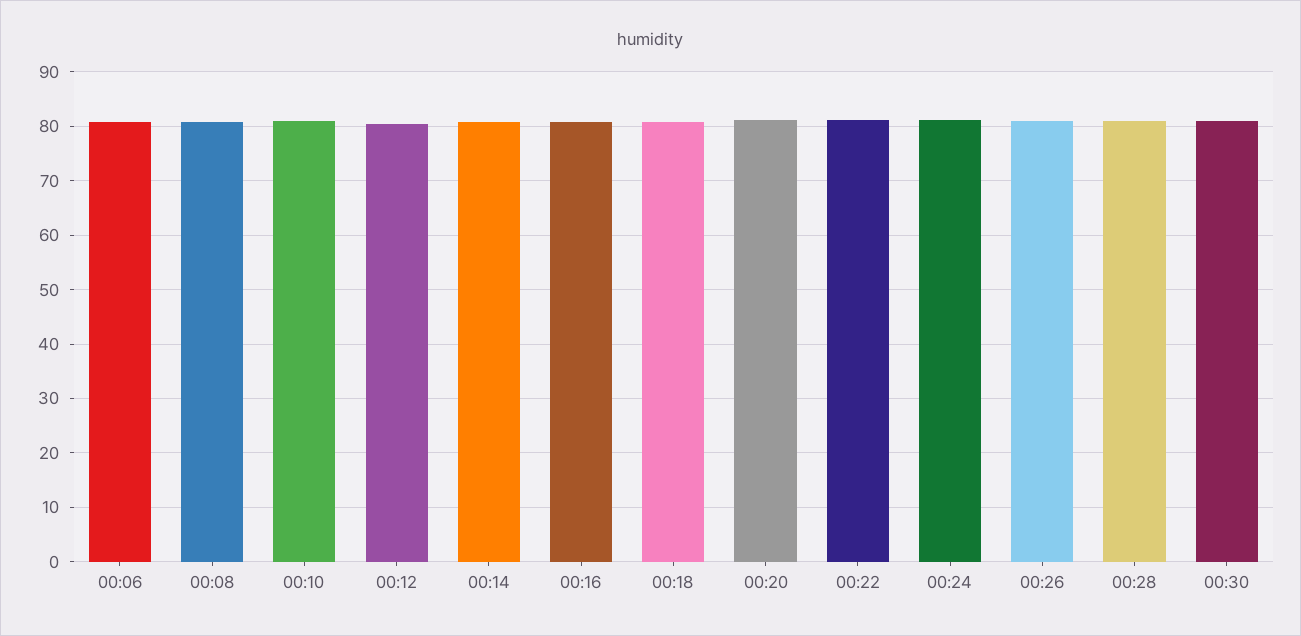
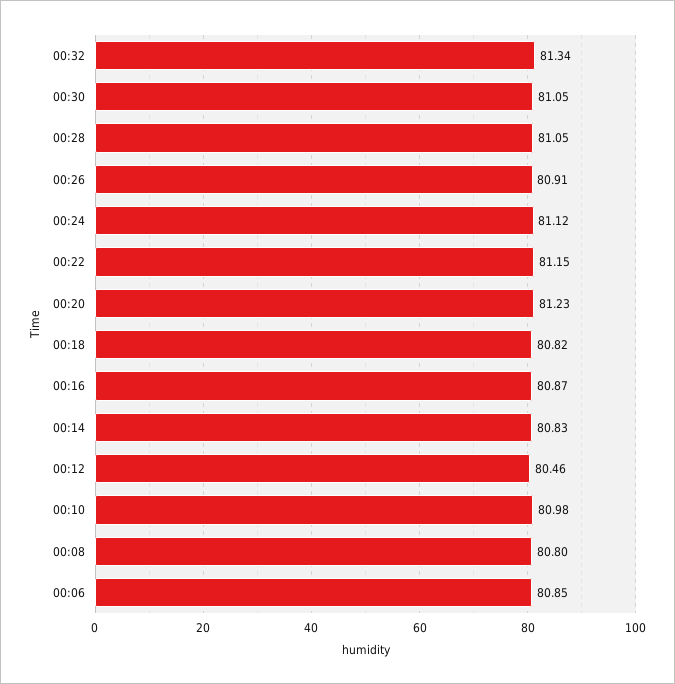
00:32: none -> 81.34

